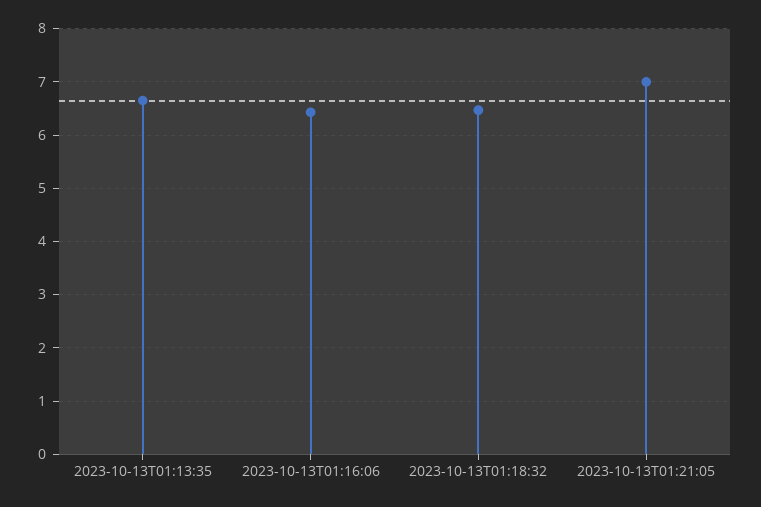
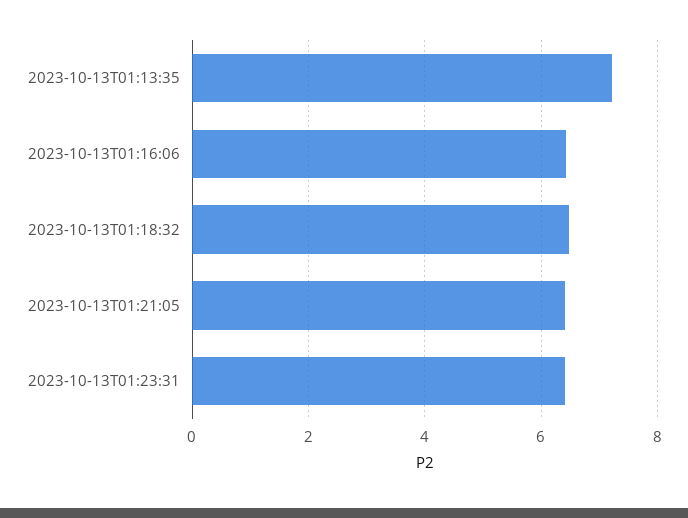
2023-10-13T01:13:35: 6.6 -> 7.2
2023-10-13T01:21:05: 7 -> 6.4
2023-10-13T01:23:31: none -> 6.4

